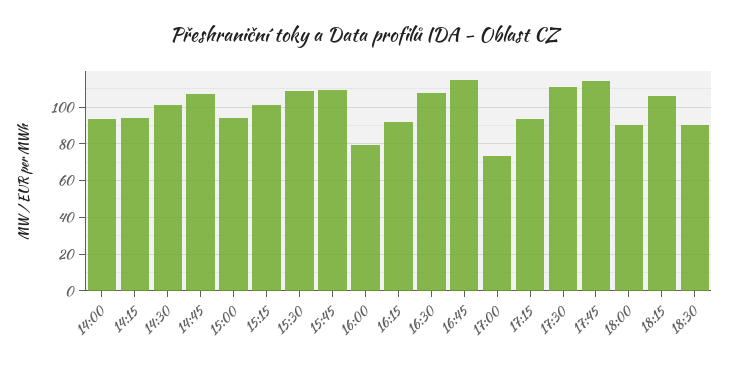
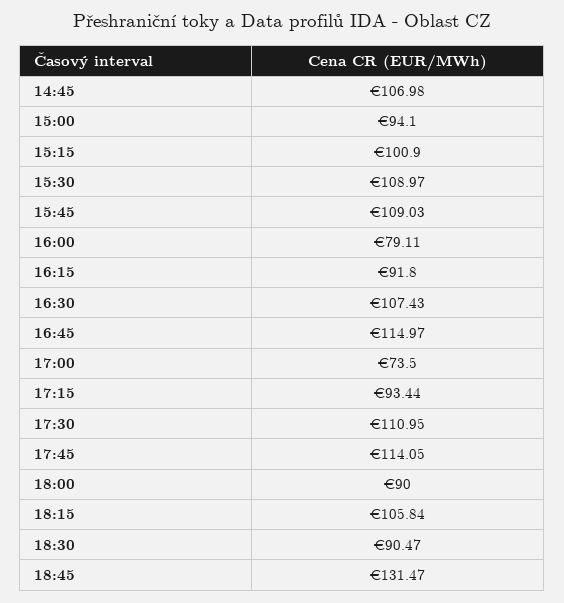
14:00: 95 -> none
14:15: 95 -> none
14:30: 100 -> none
18:45: none -> 131.47

